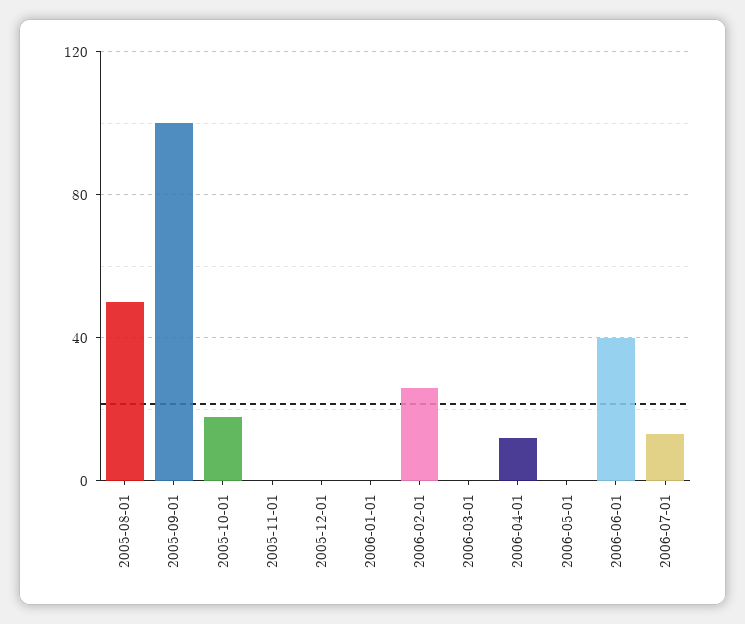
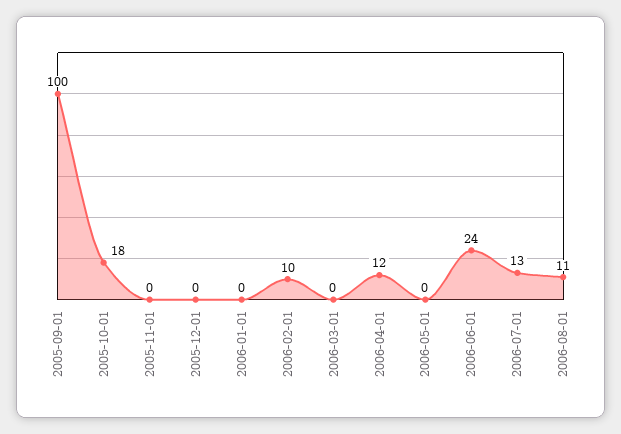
2005-08-01: 50 -> none
2006-02-01: 25 -> 10
2006-06-01: 40 -> 24
2006-08-01: none -> 11

